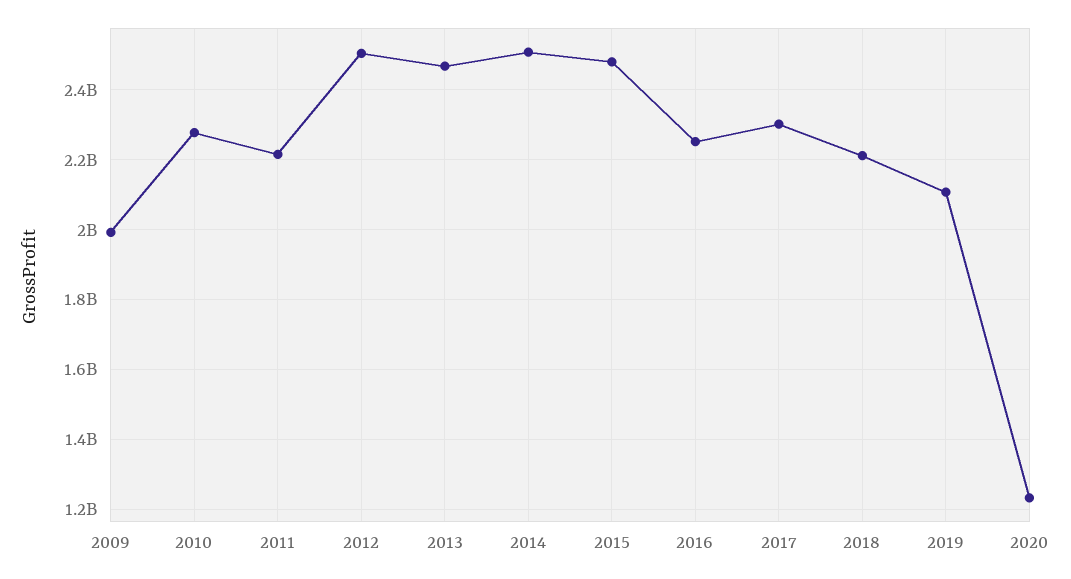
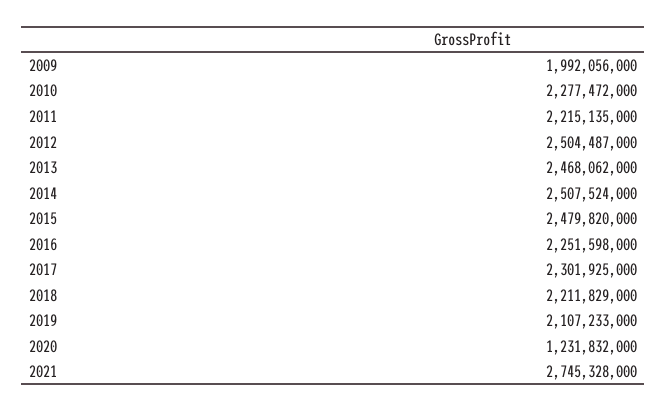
2021: none -> 2745328000

